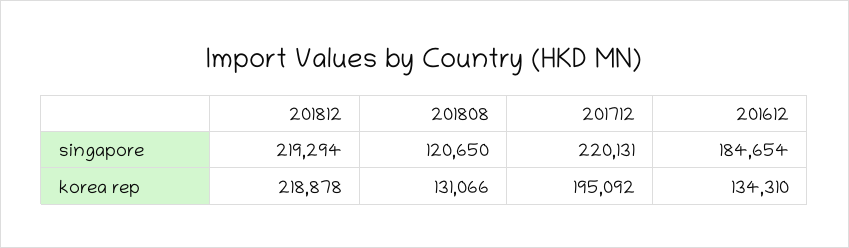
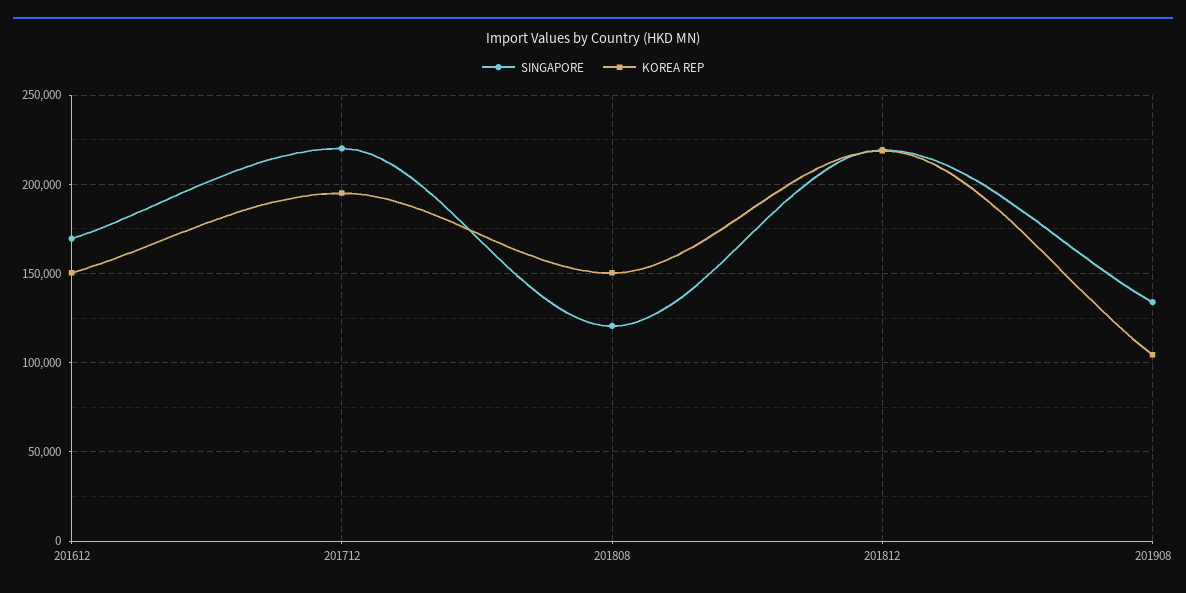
singapore, 201612: 184654 -> 170000
korea rep, 201808: 131066 -> 150000
korea rep, 201612: 134310 -> 150000
singapore, 201908: none -> 135000
korea rep, 201908: none -> 105000

